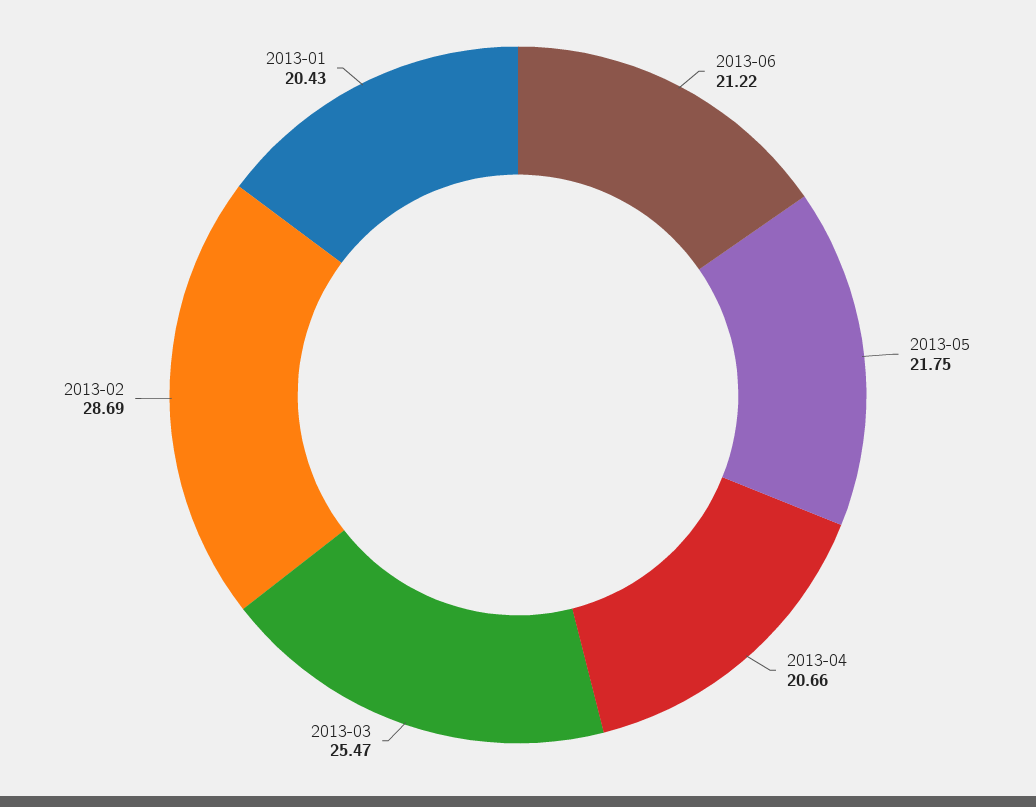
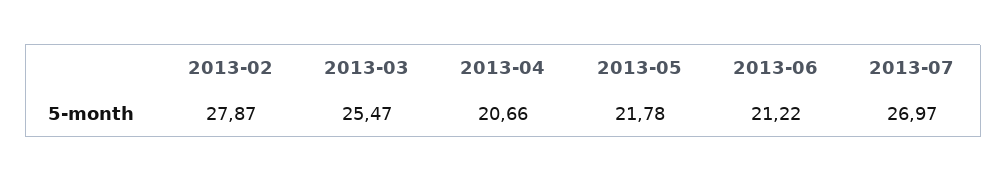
2013-05: 21.75 -> 21.78
2013-02: 28.69 -> 27.87
2013-01: 20.43 -> none
2013-07: none -> 26.97

